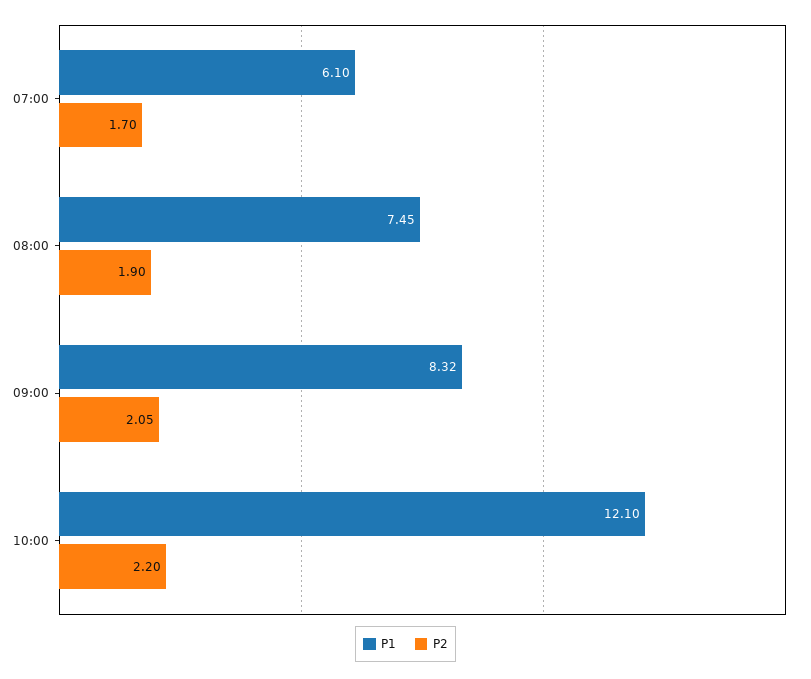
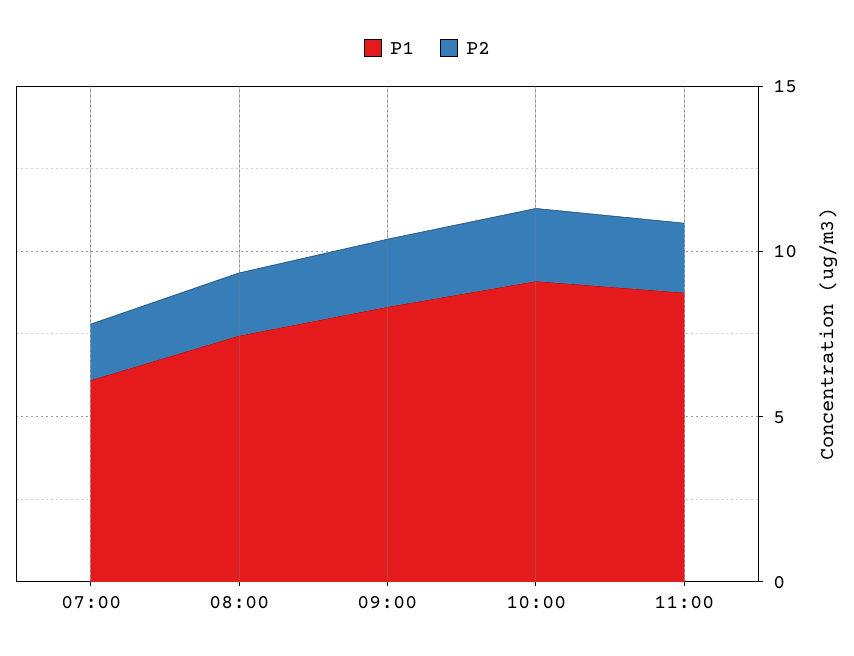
P1, 10:00: 12.1 -> 9
P1, 11:00: none -> 9
P2, 11:00: none -> 2

